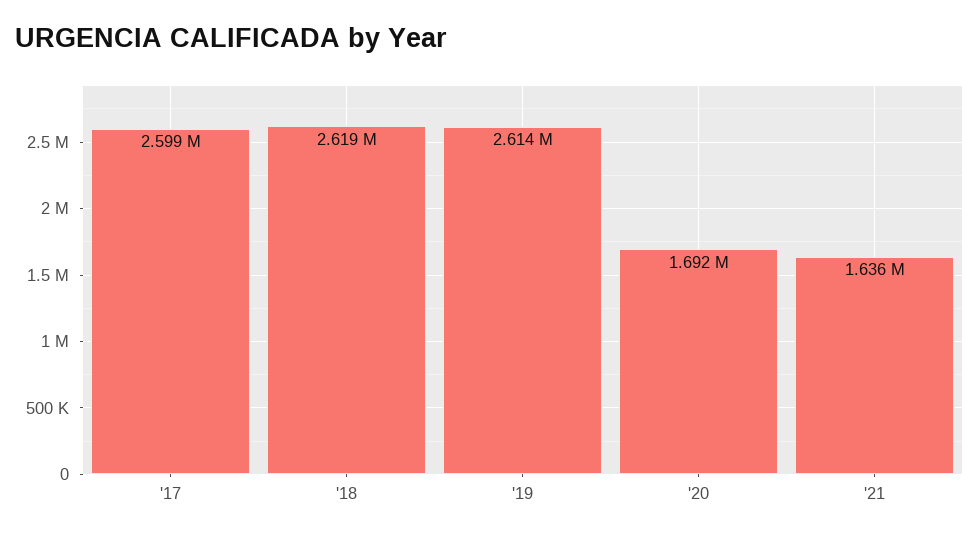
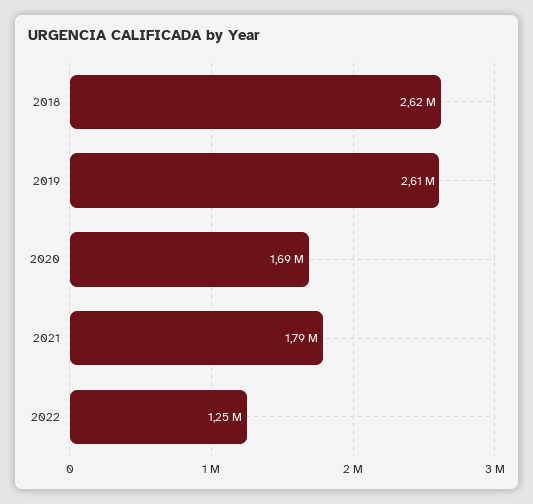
'17: 2599000 -> none
'21: 1636000 -> 1790000
2022: none -> 1250000

